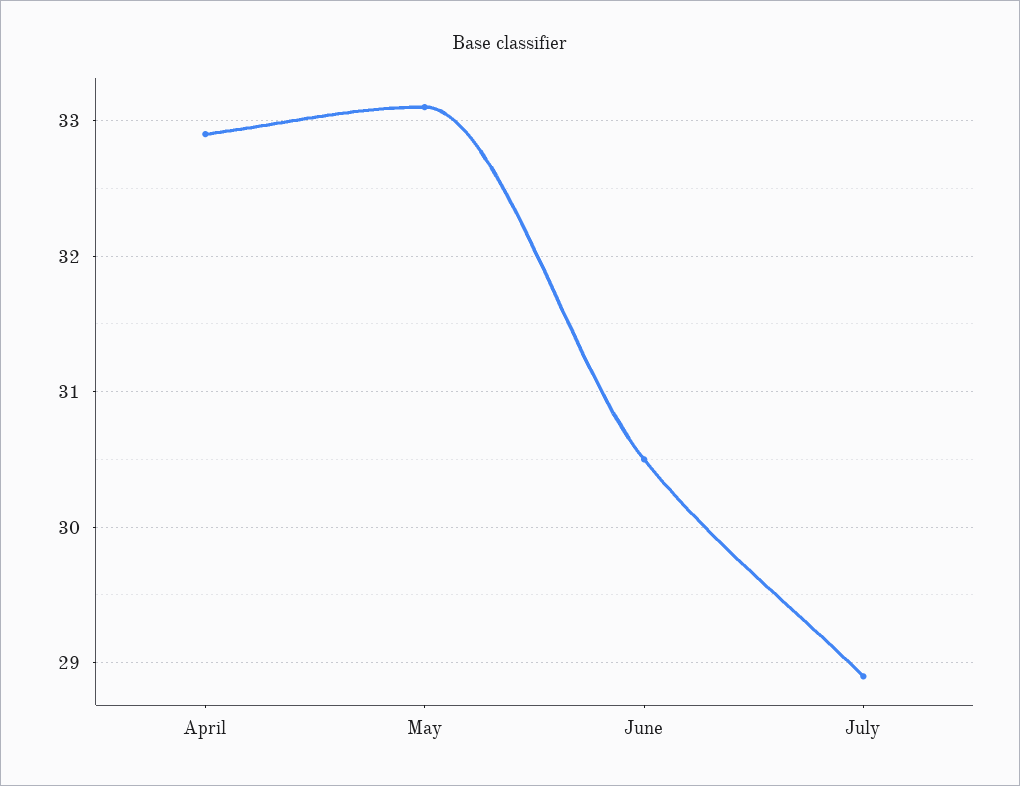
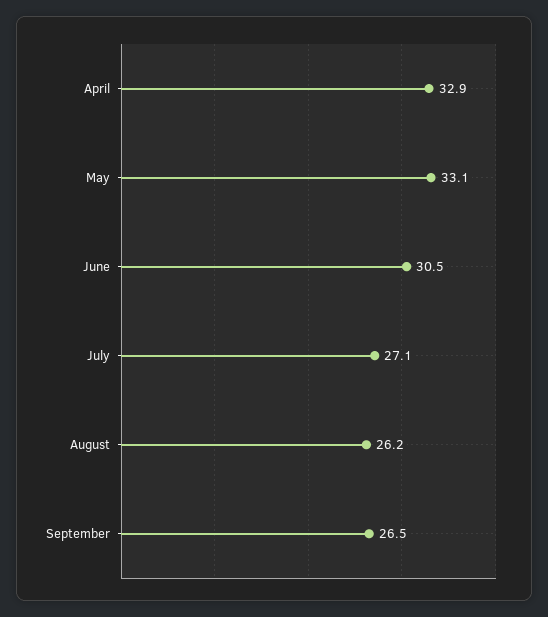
July: 28.9 -> 27.1
August: none -> 26.2
September: none -> 26.5

